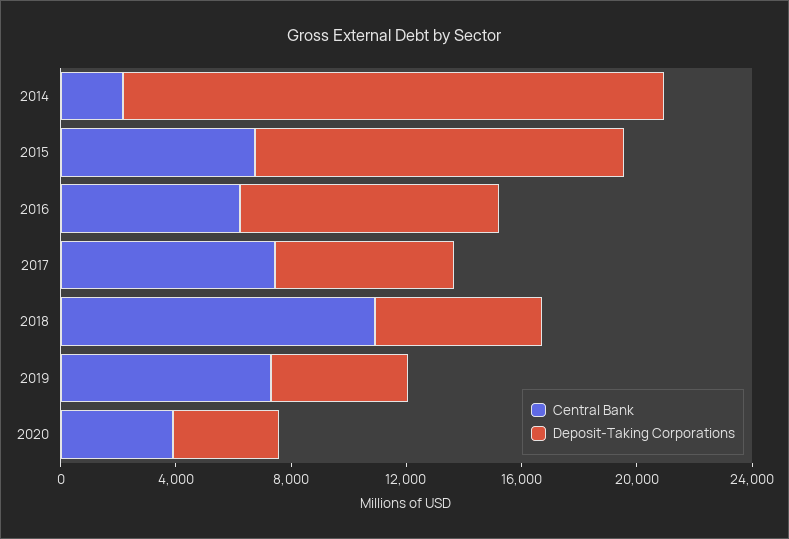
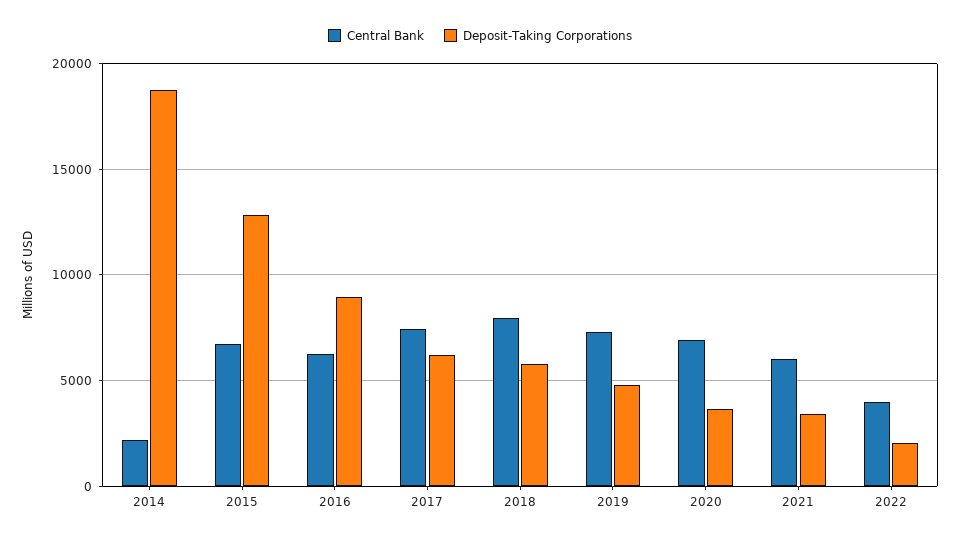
Central Bank, 2018: 11000 -> 8000
Central Bank, 2020: 4000 -> 7000
Central Bank, 2021: none -> 6000
Deposit-Taking Corporations, 2021: none -> 3500
Central Bank, 2022: none -> 4000
Deposit-Taking Corporations, 2022: none -> 2000

